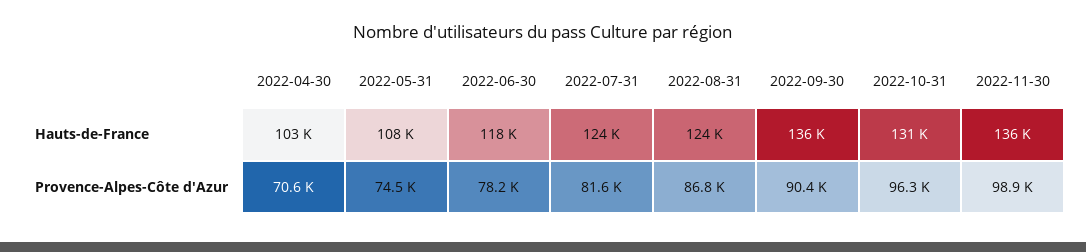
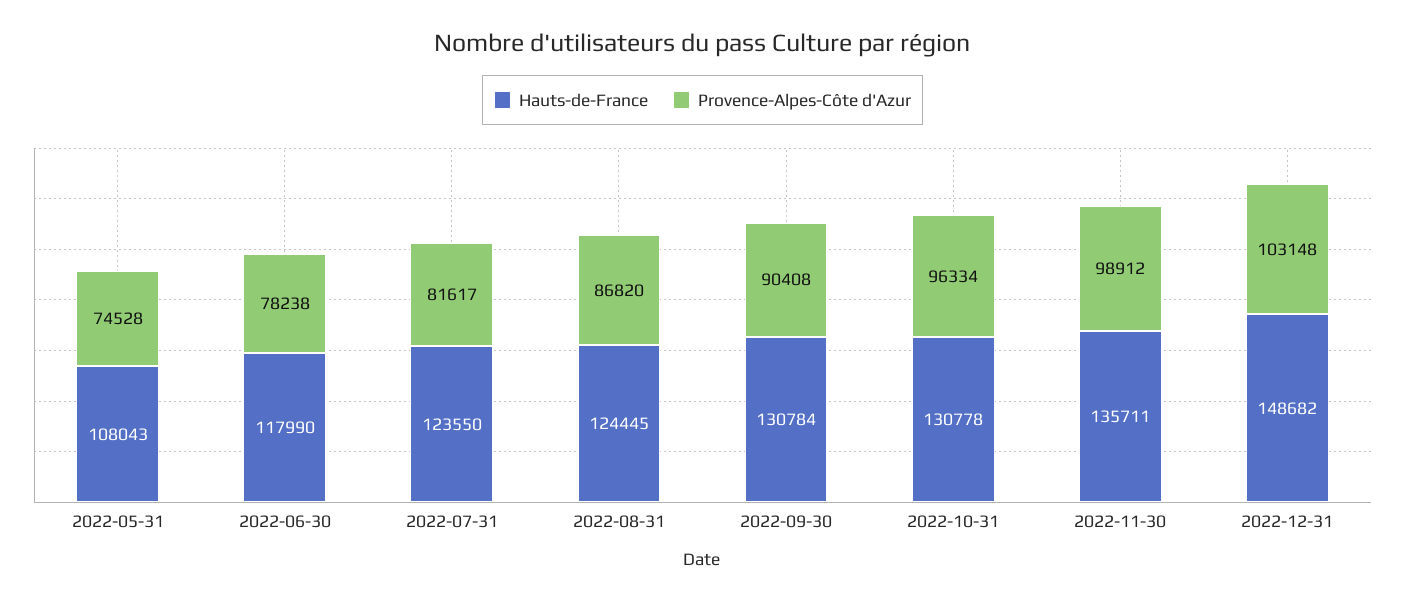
Hauts-de-France, 2022-04-30: 103000 -> none
Hauts-de-France, 2022-09-30: 136000 -> 130784
Provence-Alpes-Côte d'Azur, 2022-04-30: 70600 -> none
Hauts-de-France, 2022-12-31: none -> 148682
Provence-Alpes-Côte d'Azur, 2022-12-31: none -> 103148

